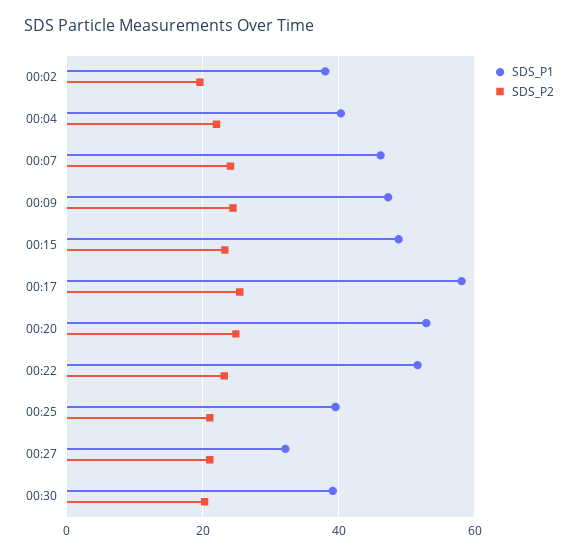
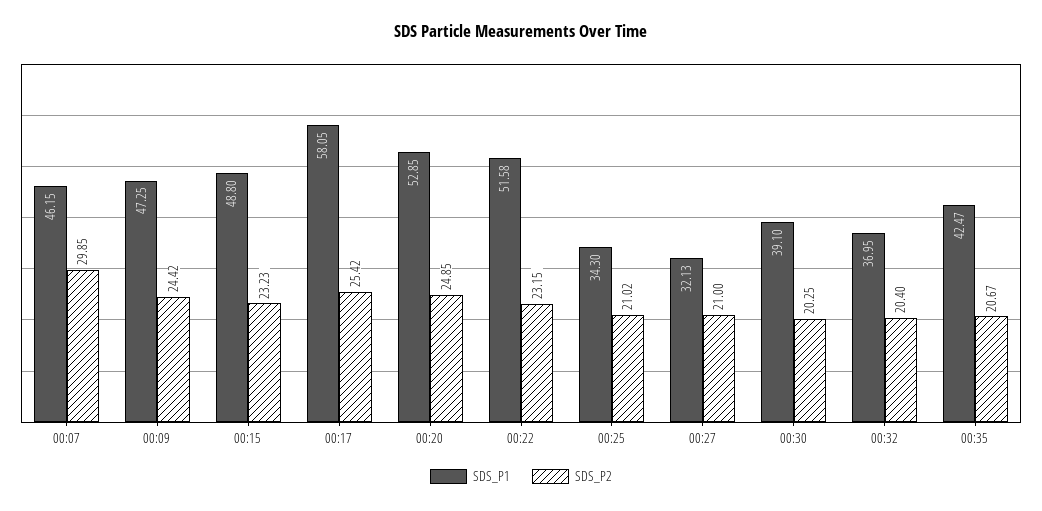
SDS_P1, 00:02: 38 -> none
SDS_P2, 00:02: 20 -> none
SDS_P1, 00:04: 40 -> none
SDS_P2, 00:04: 22 -> none
SDS_P2, 00:07: 24 -> 29.85
SDS_P1, 00:25: 40 -> 34.3
SDS_P1, 00:32: none -> 36.95
SDS_P2, 00:32: none -> 20.4
SDS_P1, 00:35: none -> 42.47
SDS_P2, 00:35: none -> 20.67

